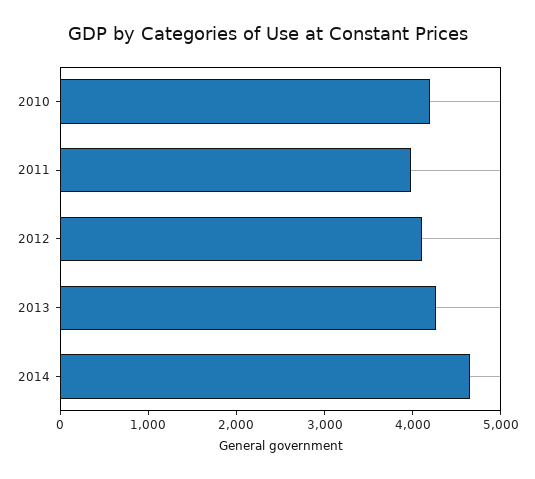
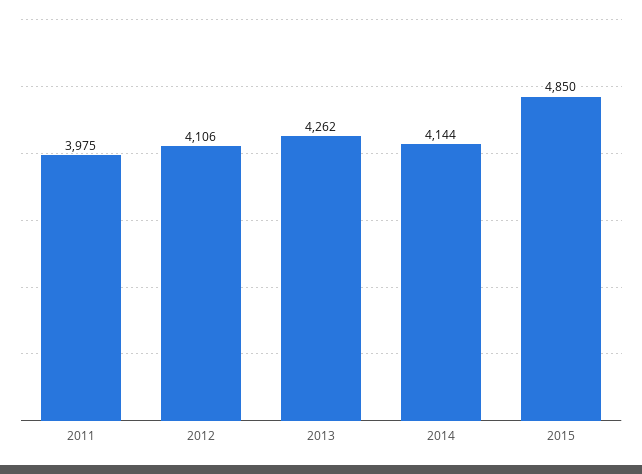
2010: 4200 -> none
2014: 4600 -> 4144
2015: none -> 4850

